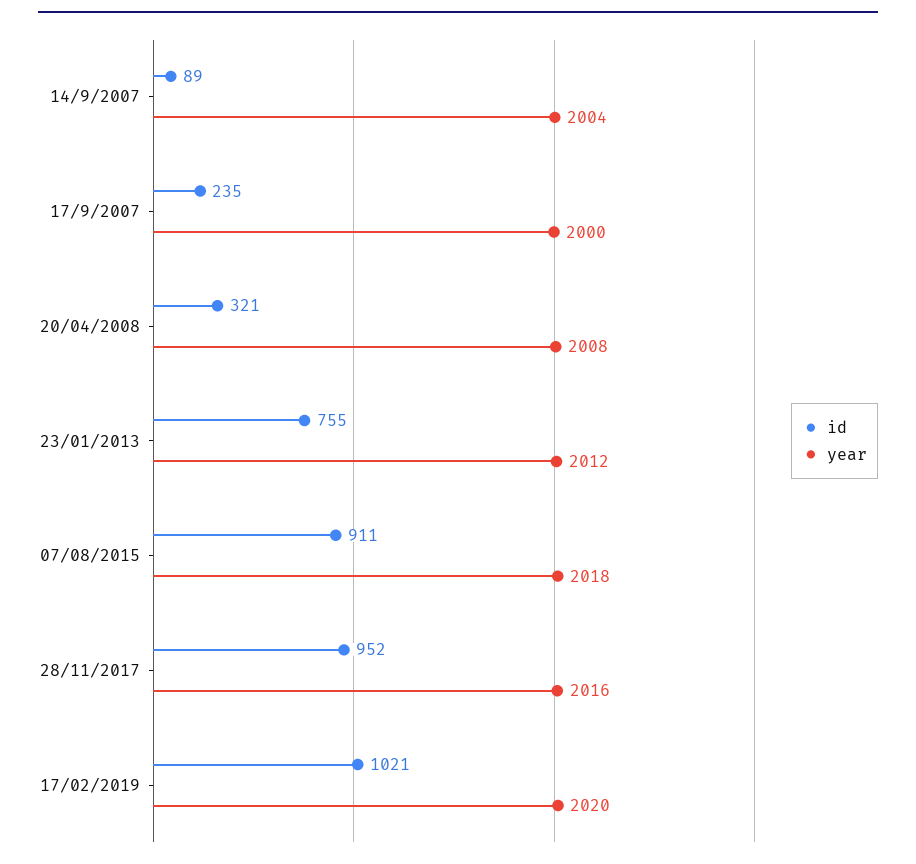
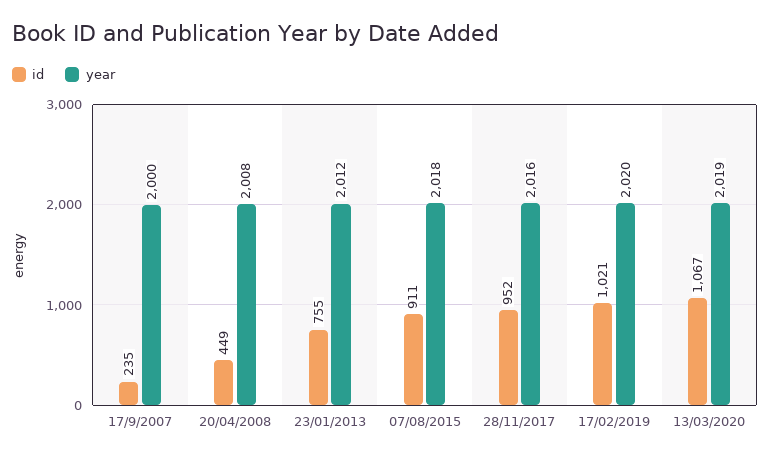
id, 14/9/2007: 89 -> none
year, 14/9/2007: 2004 -> none
id, 20/04/2008: 321 -> 449
id, 13/03/2020: none -> 1067
year, 13/03/2020: none -> 2019

